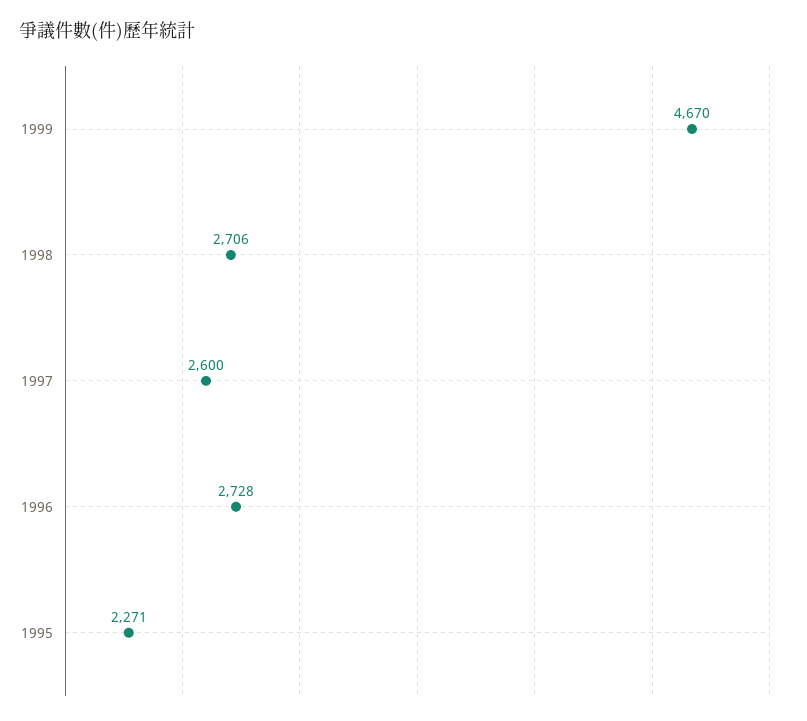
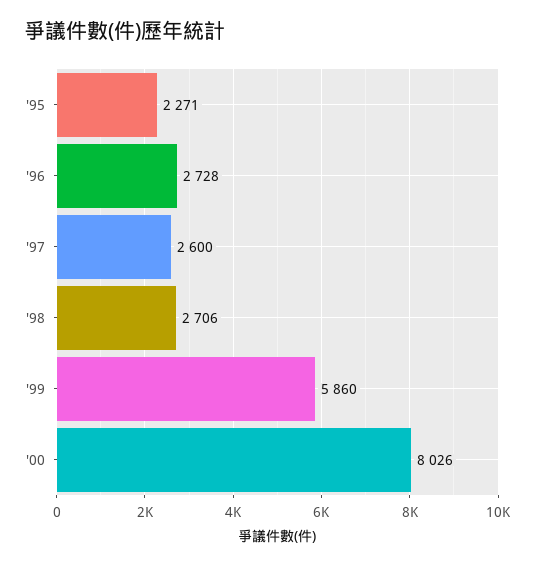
1999: 4670 -> 5860
'00: none -> 8026

